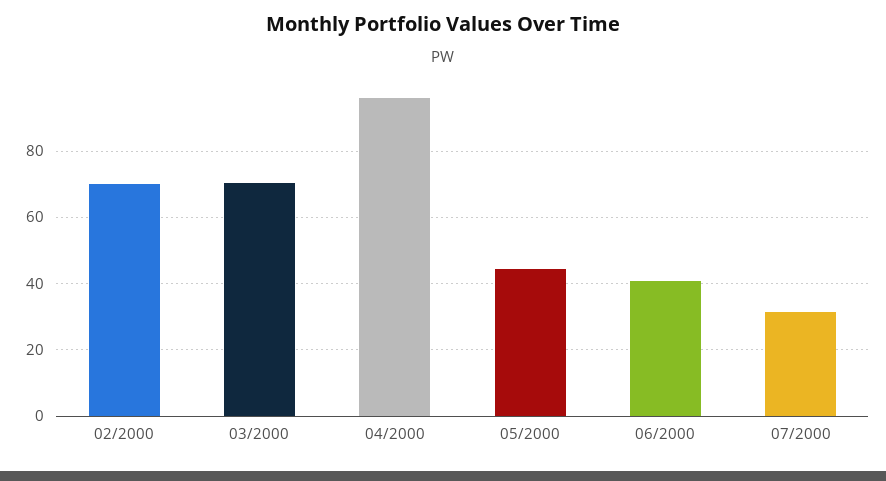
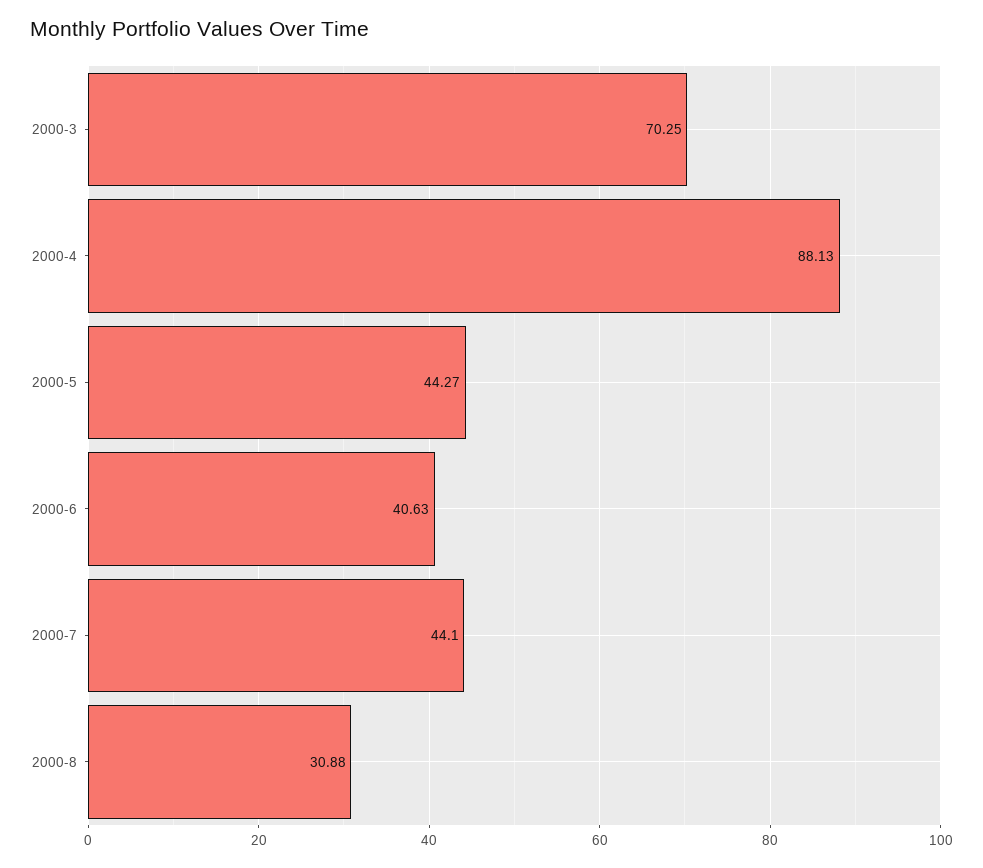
02/2000: 70 -> none
04/2000: 96 -> 88.13
07/2000: 32 -> 44.1
2000-8: none -> 30.88

